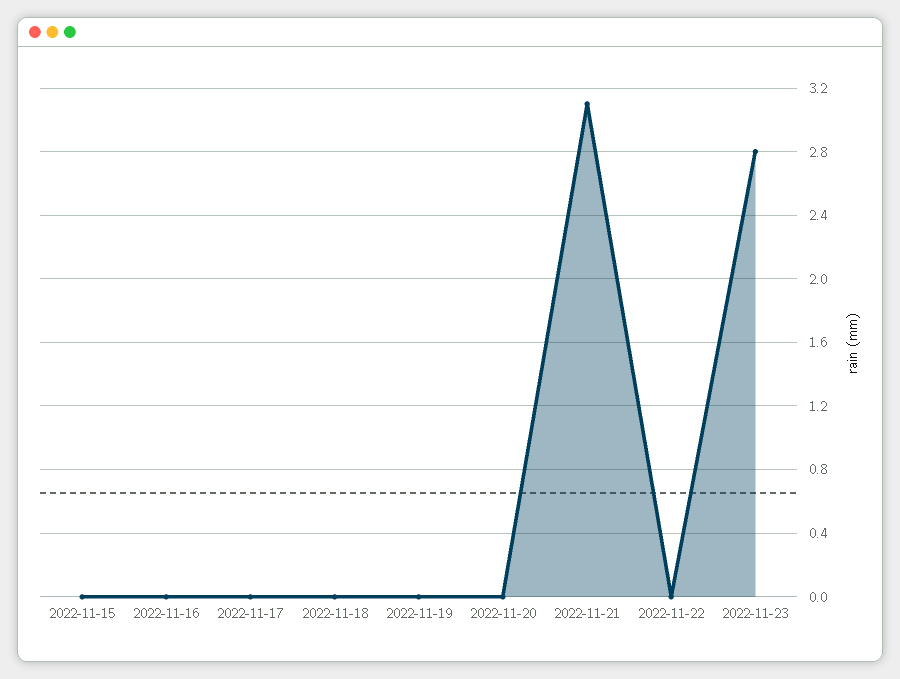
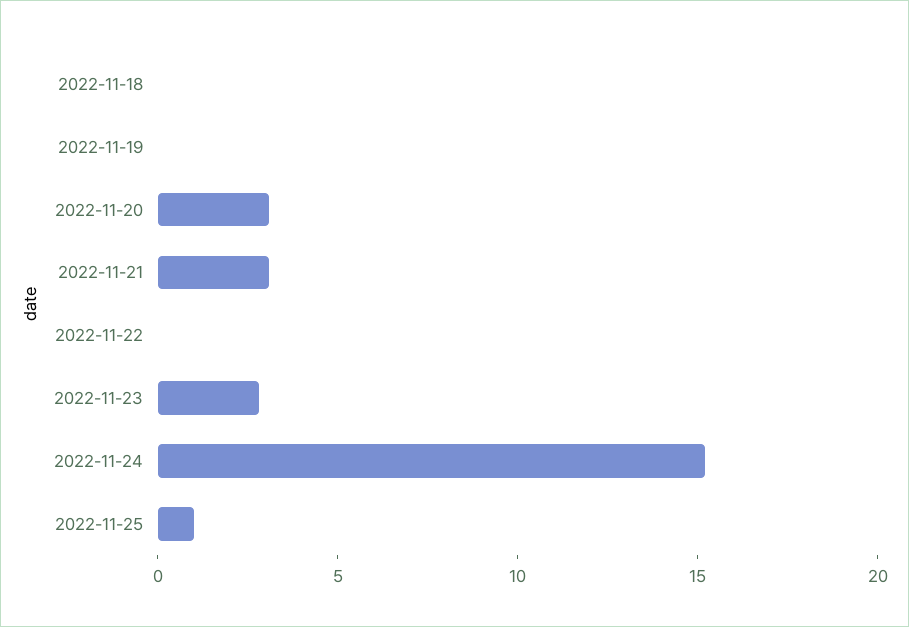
2022-11-15: 0 -> none
2022-11-16: 0 -> none
2022-11-17: 0 -> none
2022-11-20: 0 -> 3
2022-11-24: none -> 15
2022-11-25: none -> 1

